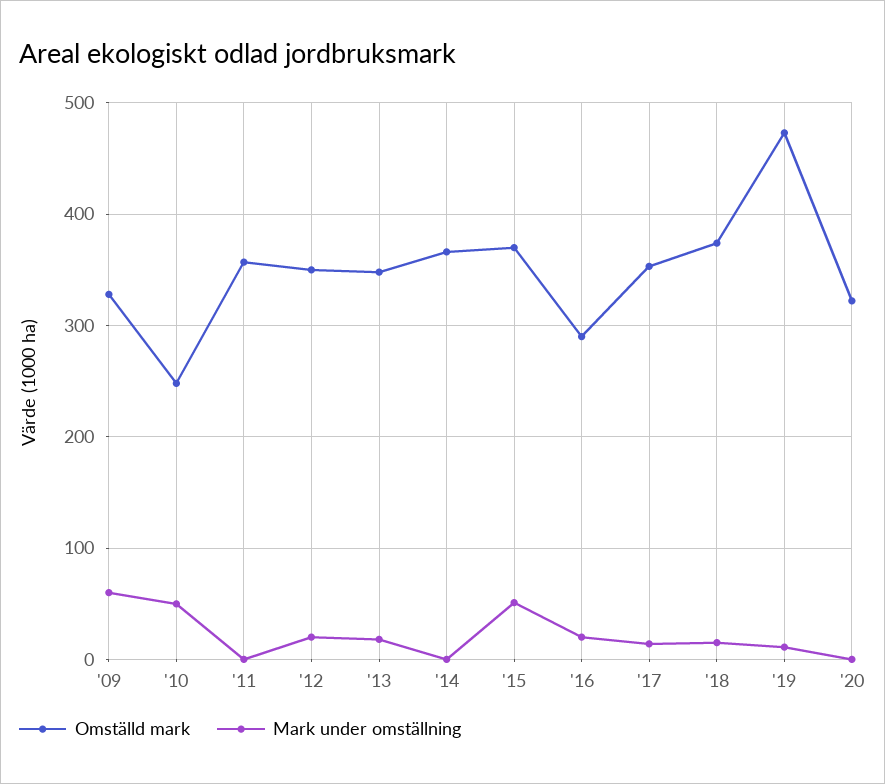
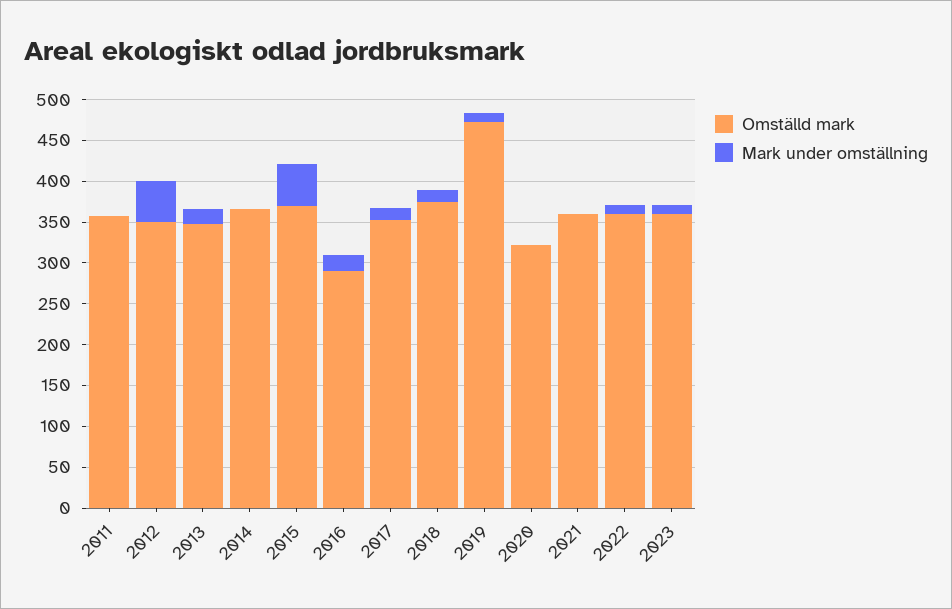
Omställd mark, '09: 330 -> none
Mark under omställning, '09: 60 -> none
Omställd mark, '10: 250 -> none
Mark under omställning, '10: 50 -> none
Mark under omställning, '12: 20 -> 50
Omställd mark, 2021: none -> 360
Mark under omställning, 2021: none -> 0
Omställd mark, 2022: none -> 360
Mark under omställning, 2022: none -> 10
Omställd mark, 2023: none -> 360
Mark under omställning, 2023: none -> 10

